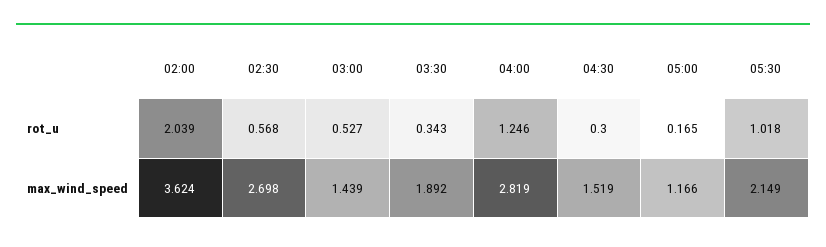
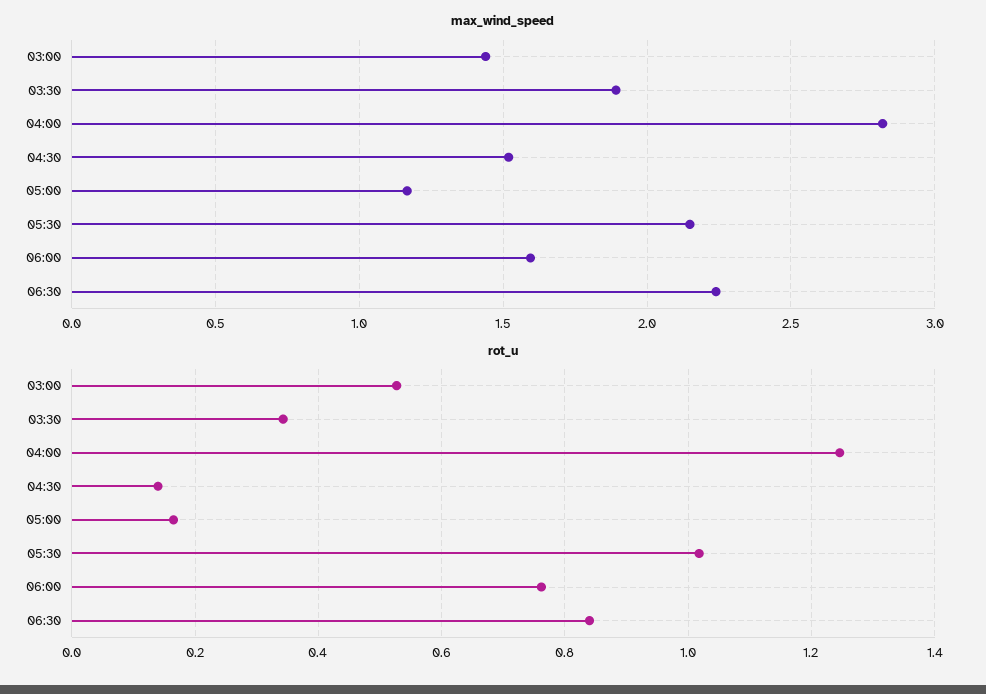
rot_u, 02:00: 2.039 -> none
rot_u, 02:30: 0.568 -> none
rot_u, 04:30: 0.3 -> 0.14
max_wind_speed, 02:00: 3.624 -> none
max_wind_speed, 02:30: 2.698 -> none
max_wind_speed, 06:00: none -> 1.6
max_wind_speed, 06:30: none -> 2.25
rot_u, 06:00: none -> 0.76
rot_u, 06:30: none -> 0.84

